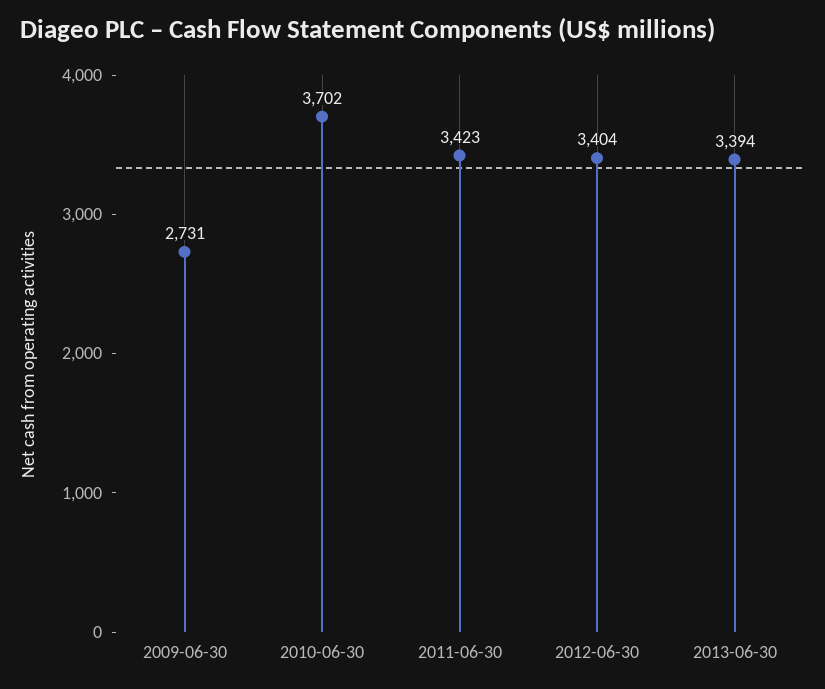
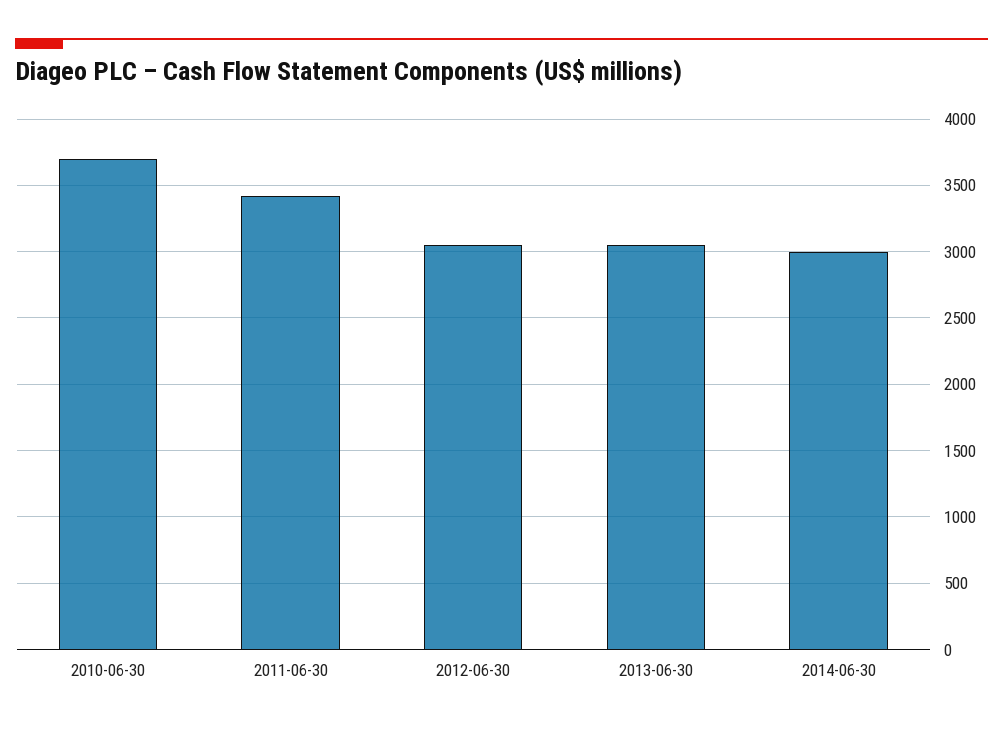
2009-06-30: 2731 -> none
2012-06-30: 3404 -> 3050
2013-06-30: 3394 -> 3050
2014-06-30: none -> 3000

